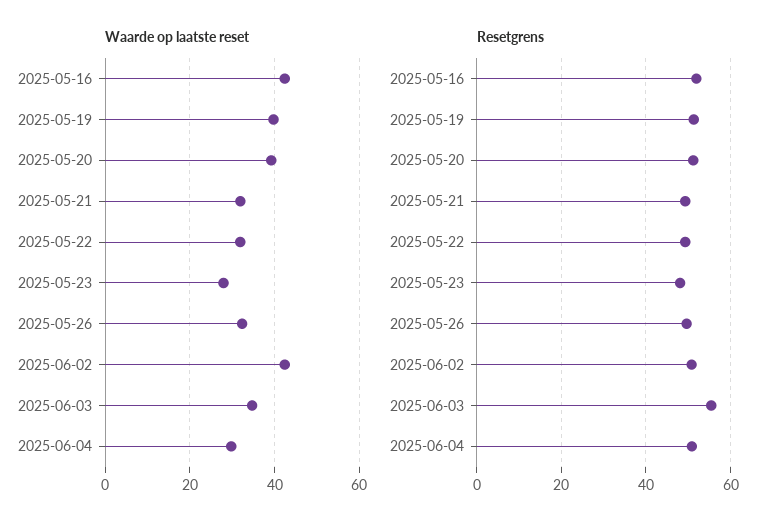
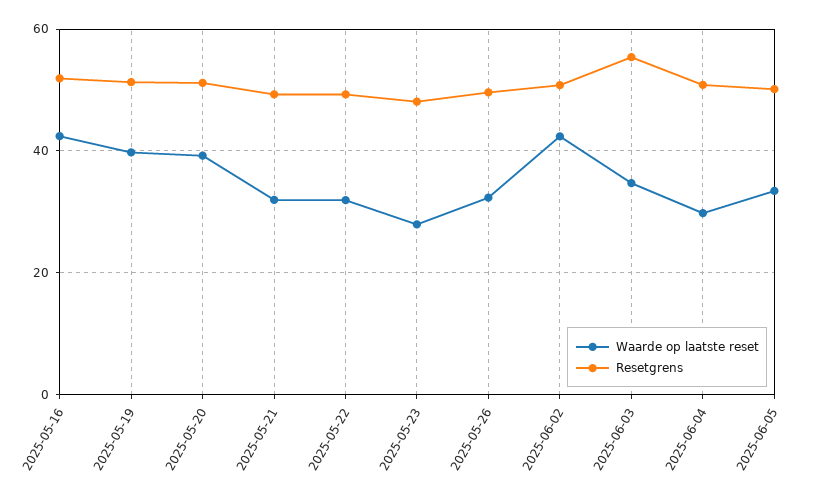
Waarde op laatste reset, 2025-06-05: none -> 34
Resetgrens, 2025-06-05: none -> 50

